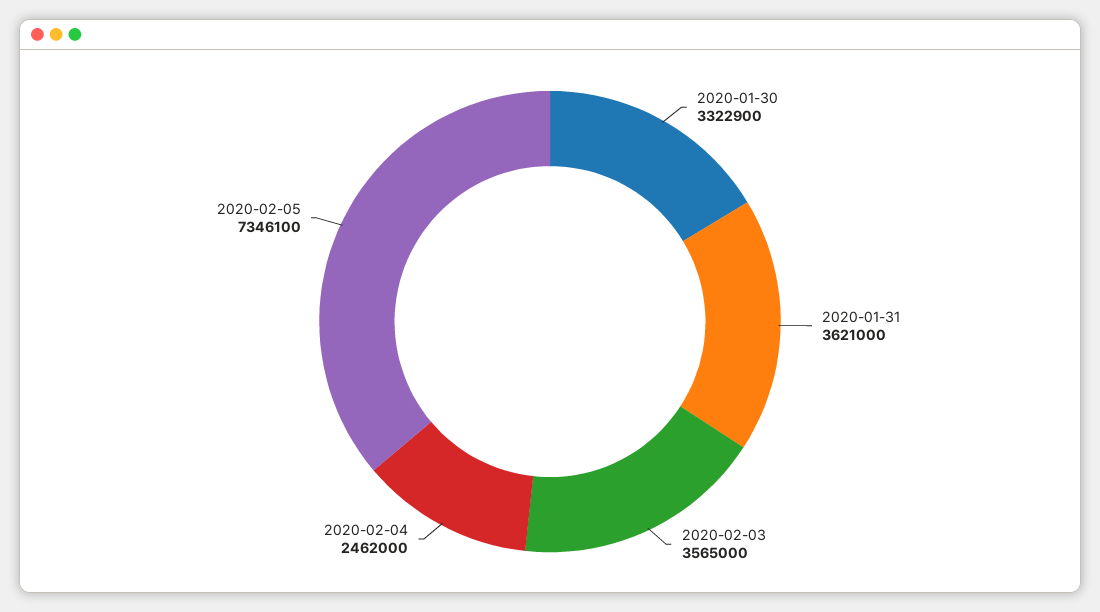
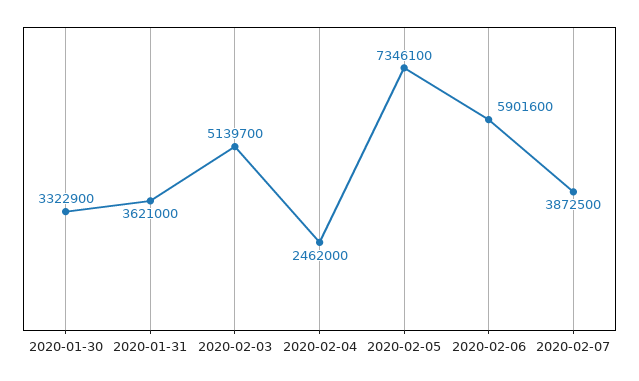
2020-02-03: 3565000 -> 5139700
2020-02-06: none -> 5901600
2020-02-07: none -> 3872500

